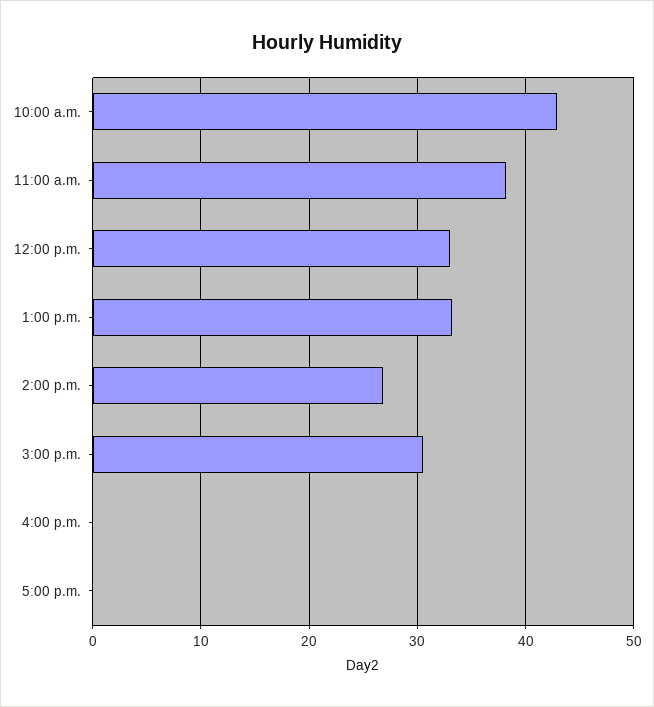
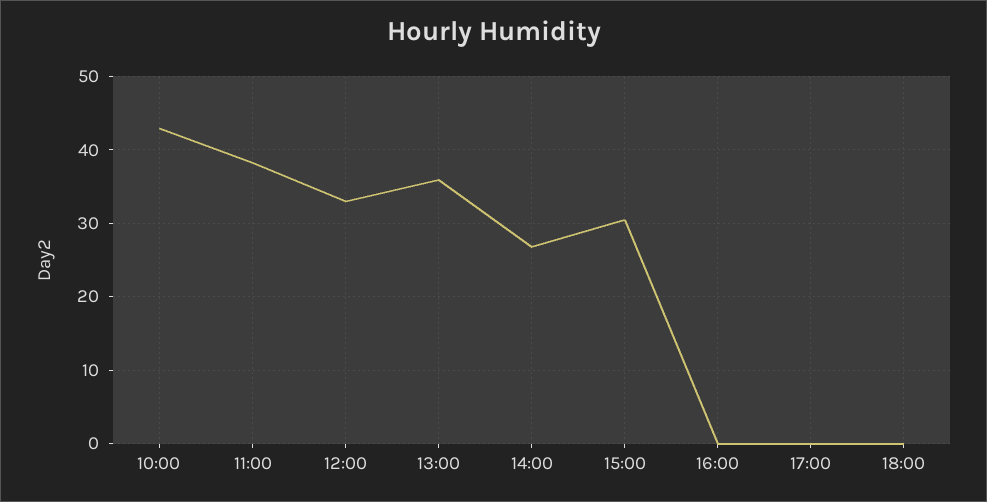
1:00 p.m.: 33 -> 36
18:00: none -> 0

